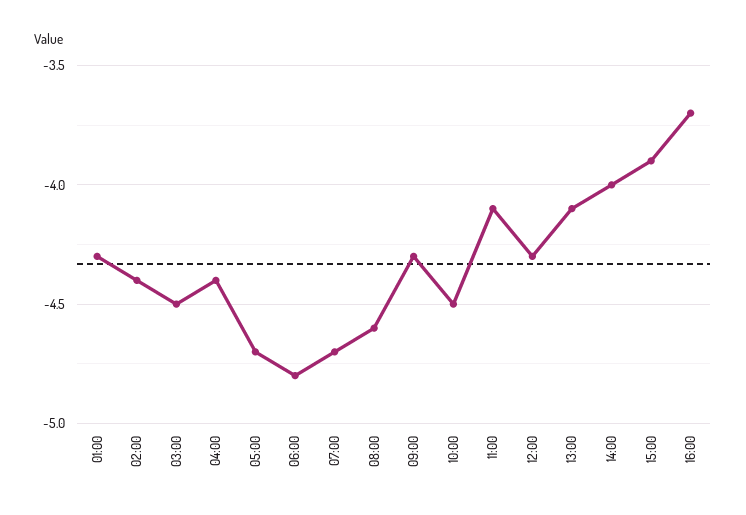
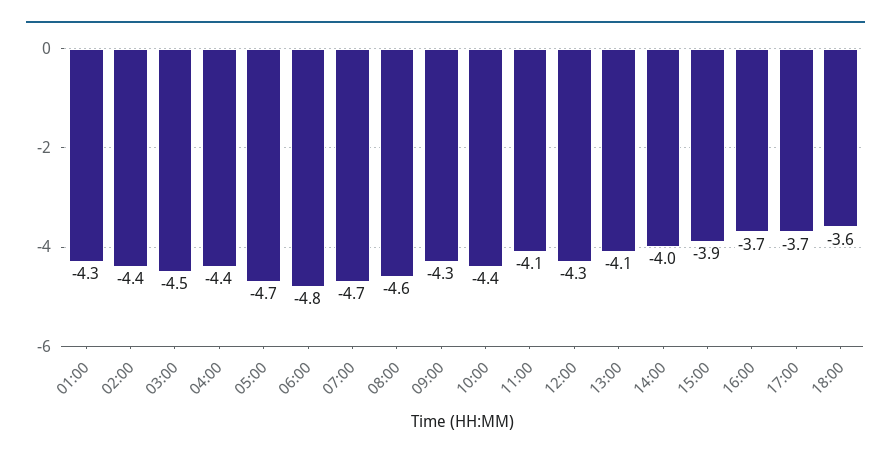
10:00: -4.5 -> -4.4
17:00: none -> -3.7
18:00: none -> -3.6

